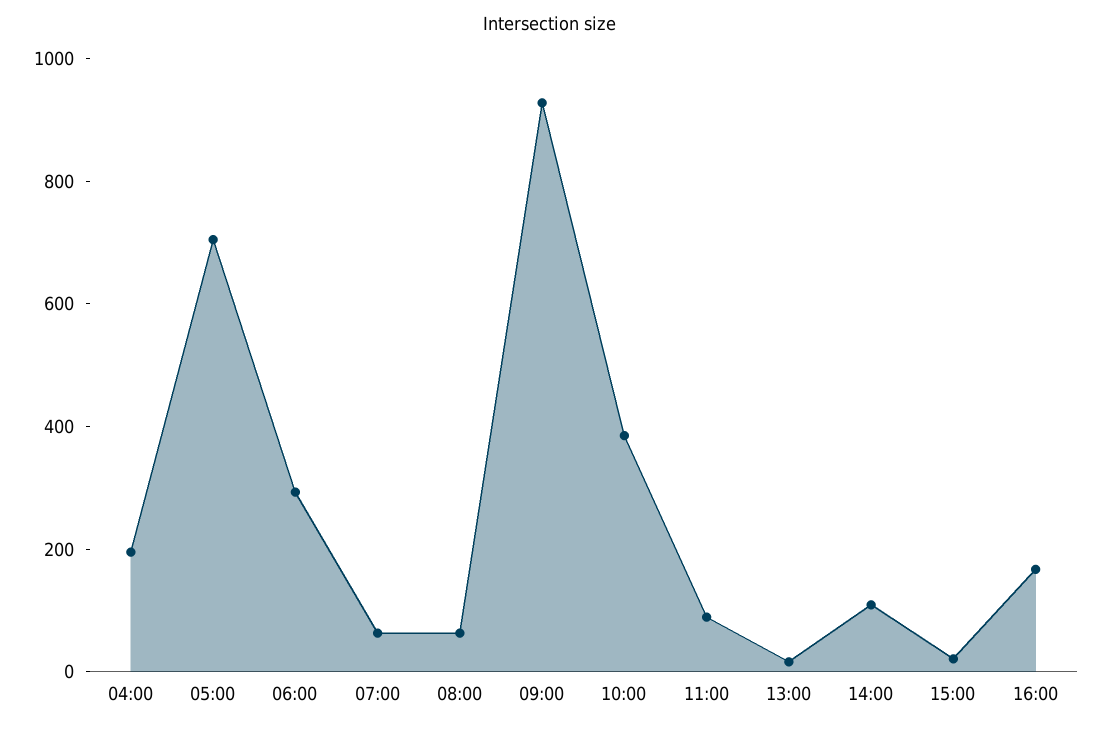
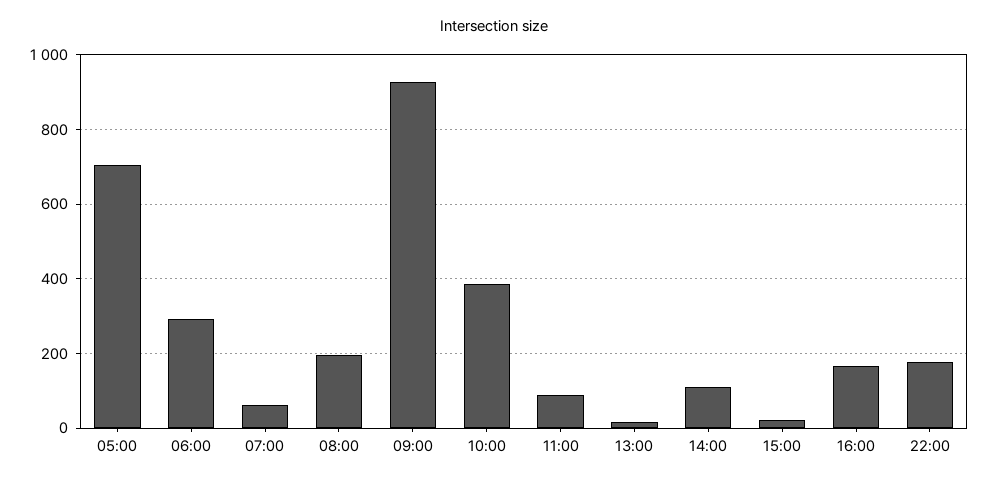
04:00: 200 -> none
08:00: 50 -> 200
22:00: none -> 180

